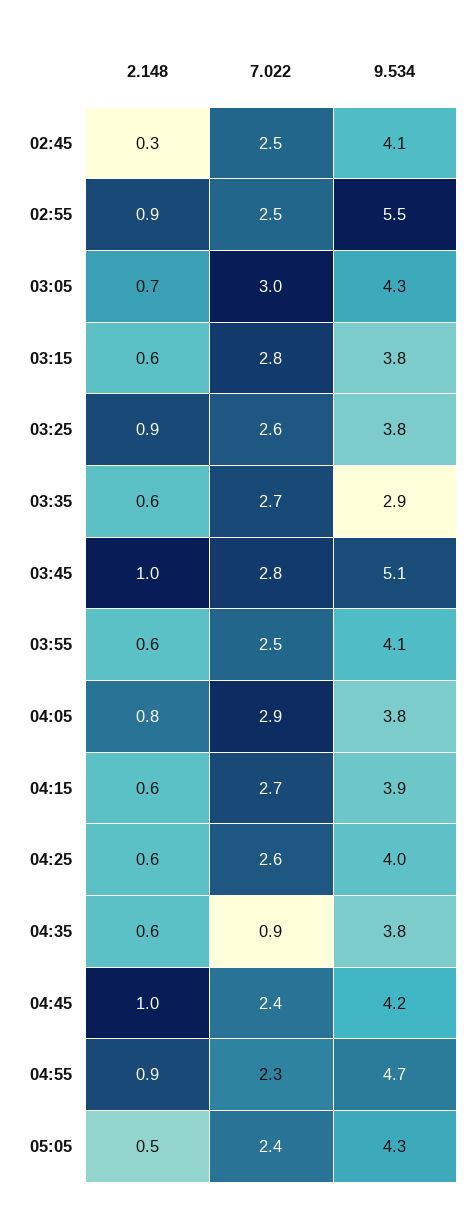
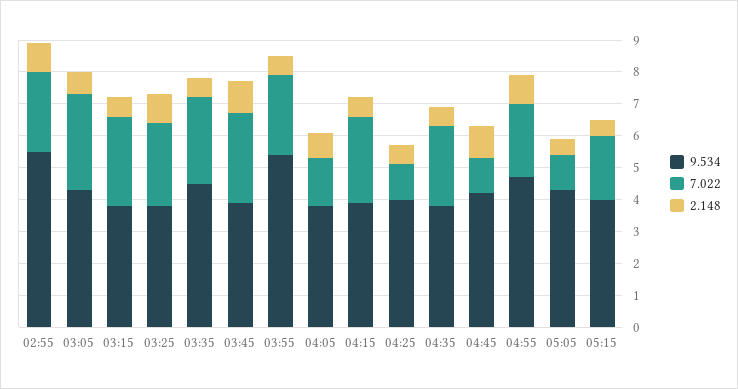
2.148, 02:45: 0.3 -> none
7.022, 02:45: 2.5 -> none
9.534, 02:45: 4.1 -> none
9.534, 03:35: 2.9 -> 4.5
9.534, 03:45: 5.1 -> 4
9.534, 03:55: 4.1 -> 5.5
7.022, 04:05: 2.9 -> 1.5
7.022, 04:25: 2.6 -> 1
7.022, 04:35: 0.9 -> 2.5
7.022, 04:45: 2.4 -> 1
7.022, 05:05: 2.4 -> 1
9.534, 05:15: none -> 4
7.022, 05:15: none -> 2
2.148, 05:15: none -> 0.5

